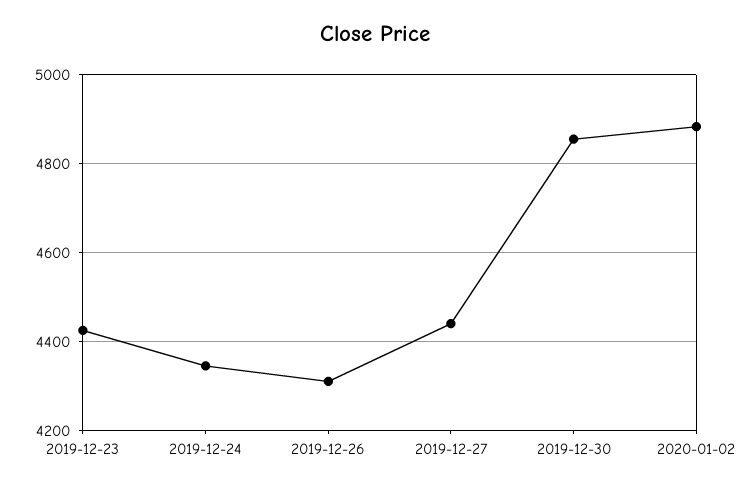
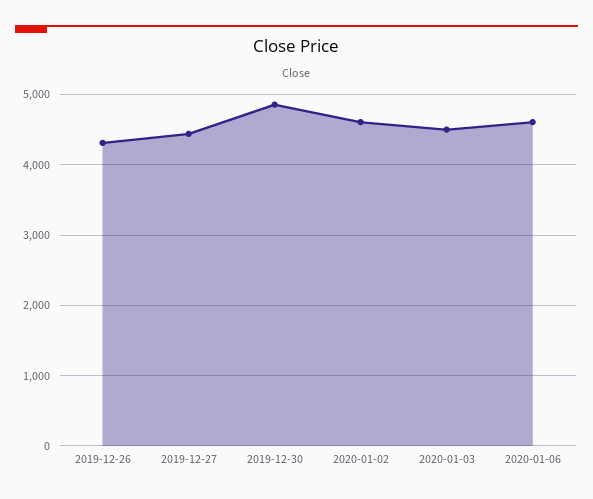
2019-12-23: 4420 -> none
2019-12-24: 4340 -> none
2020-01-02: 4880 -> 4600
2020-01-03: none -> 4500
2020-01-06: none -> 4600

